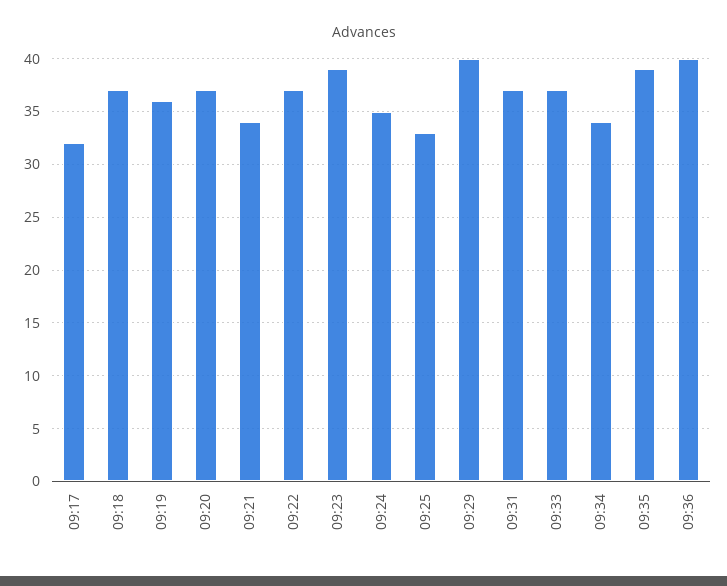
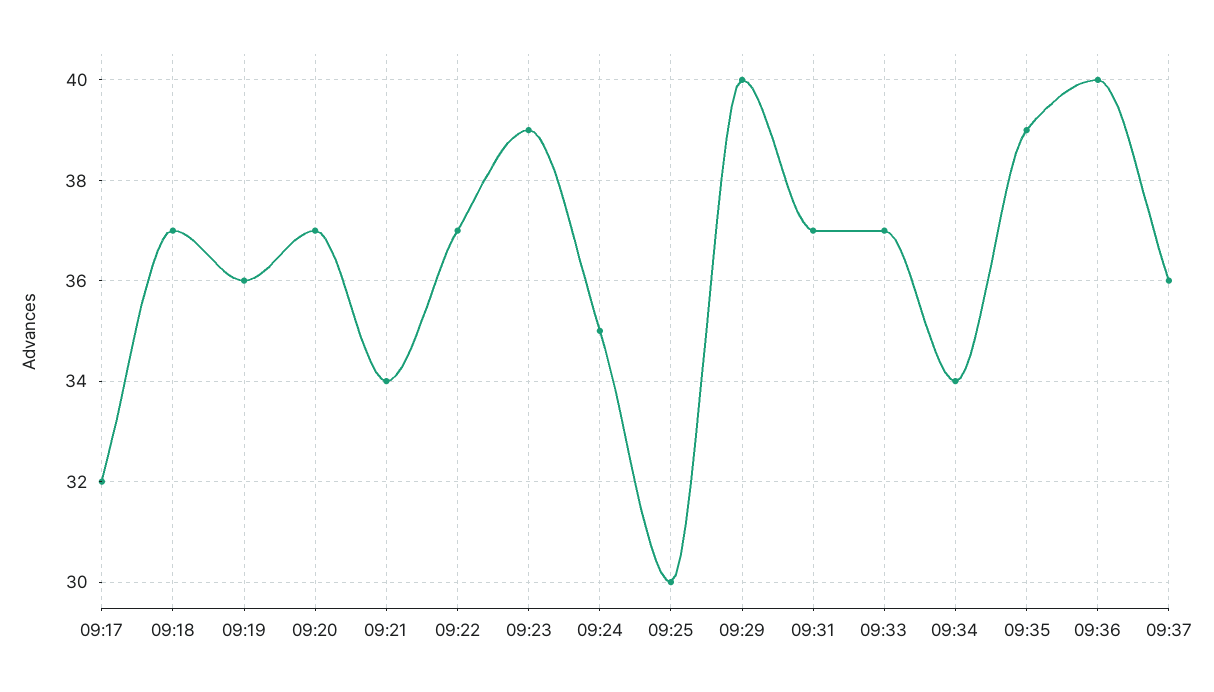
09:25: 33 -> 30
09:37: none -> 36

